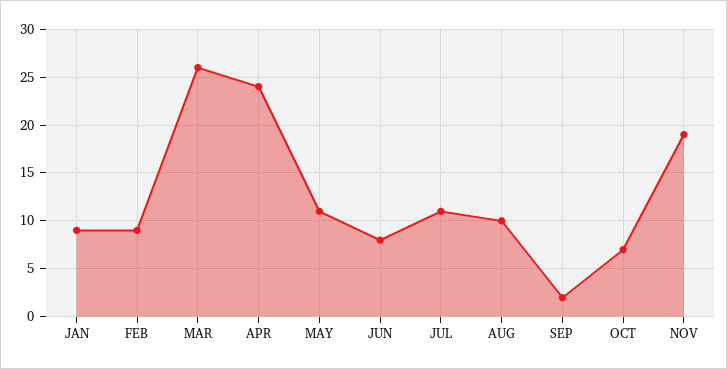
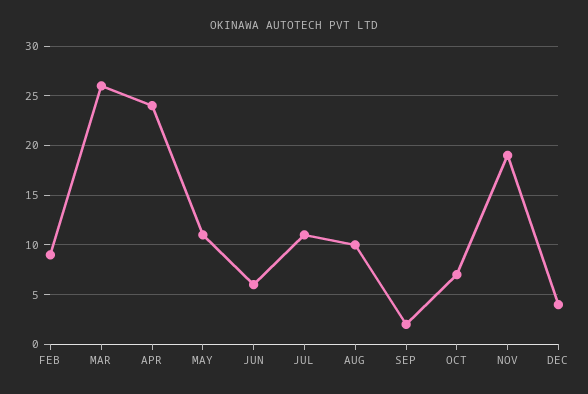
JAN: 9 -> none
JUN: 8 -> 6
DEC: none -> 4

